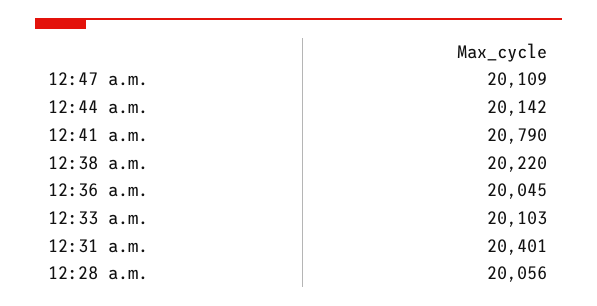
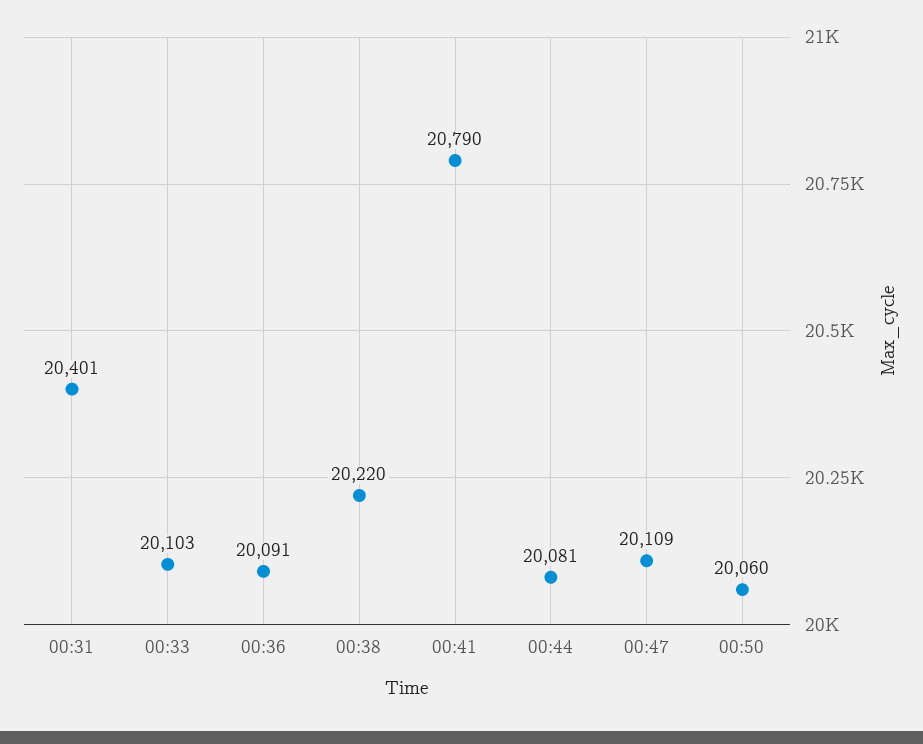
12:44 a.m.: 20142 -> 20081
12:36 a.m.: 20045 -> 20091
12:28 a.m.: 20056 -> none
00:50: none -> 20060

